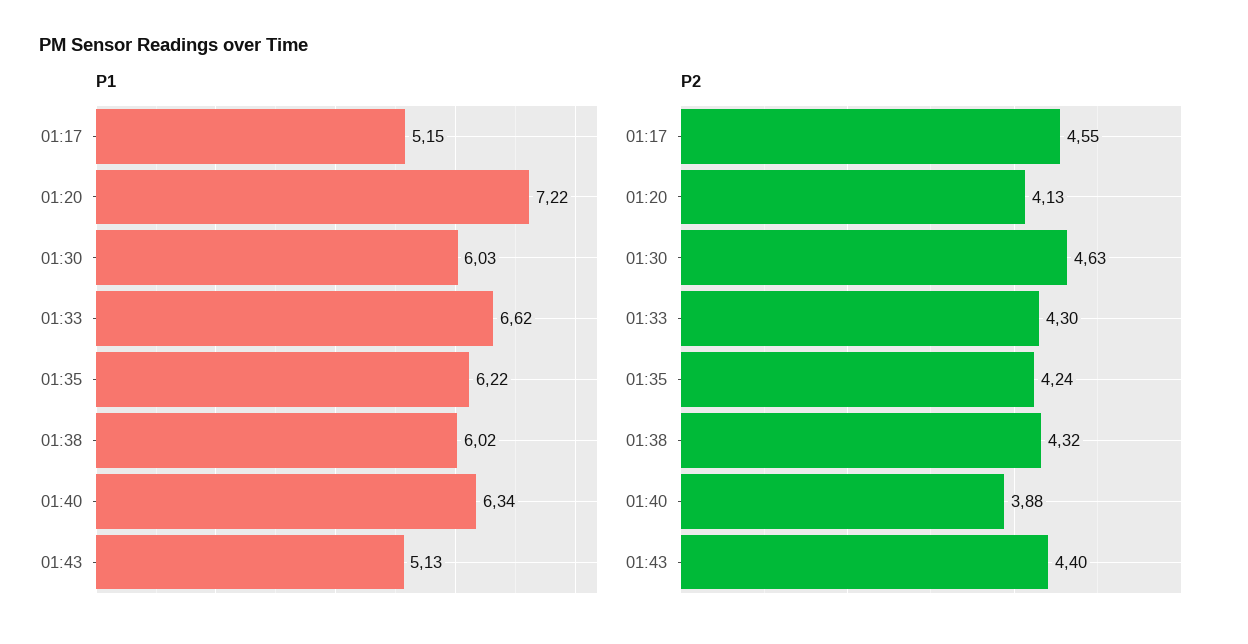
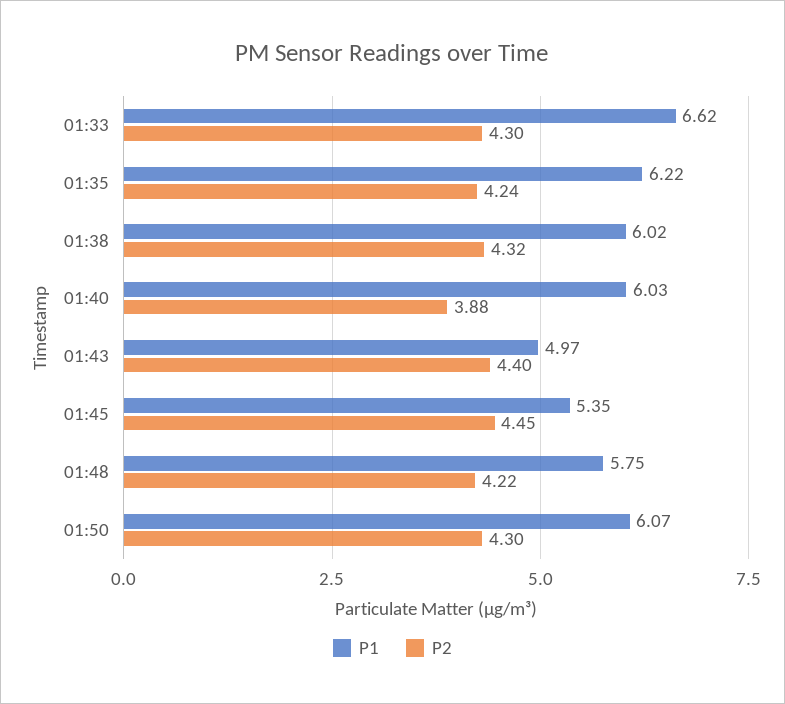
P1, 01:17: 5.15 -> none
P1, 01:20: 7.22 -> none
P1, 01:30: 6.03 -> none
P1, 01:40: 6.34 -> 6.03
P1, 01:43: 5.13 -> 4.97
P2, 01:17: 4.55 -> none
P2, 01:20: 4.13 -> none
P2, 01:30: 4.63 -> none
P1, 01:45: none -> 5.35
P2, 01:45: none -> 4.45
P1, 01:48: none -> 5.75
P2, 01:48: none -> 4.22
P1, 01:50: none -> 6.07
P2, 01:50: none -> 4.3

